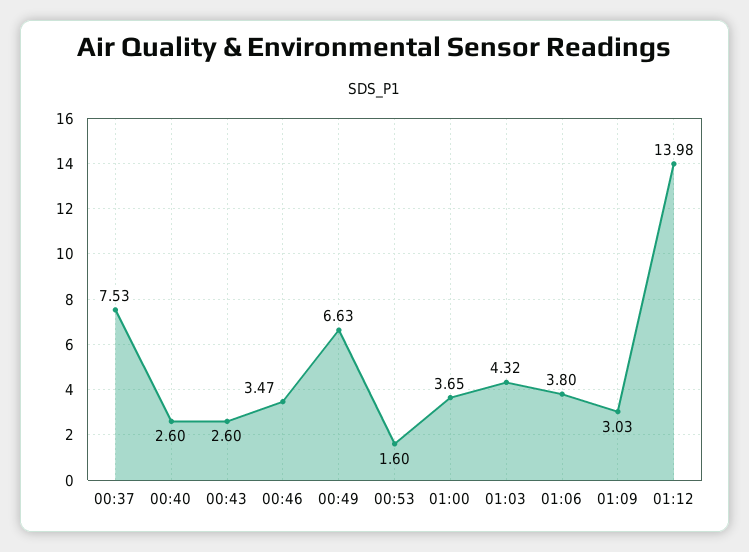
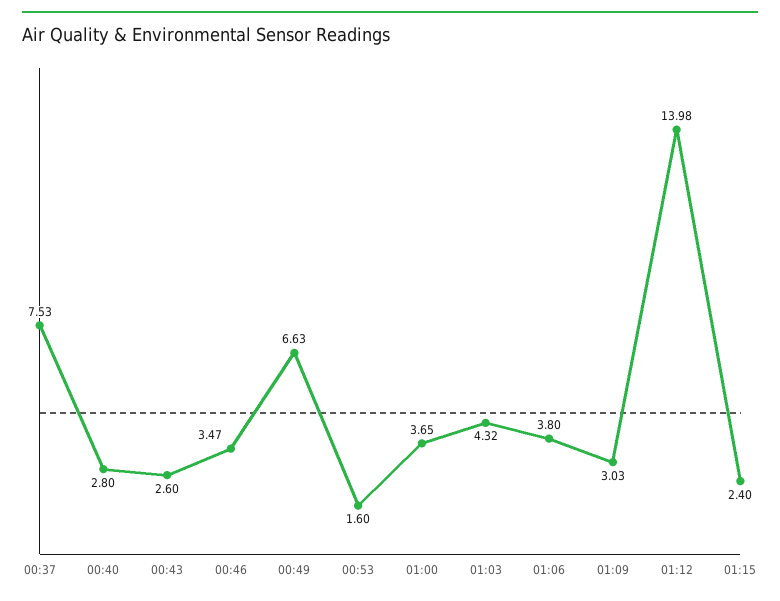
00:40: 2.6 -> 2.8
01:15: none -> 2.4

